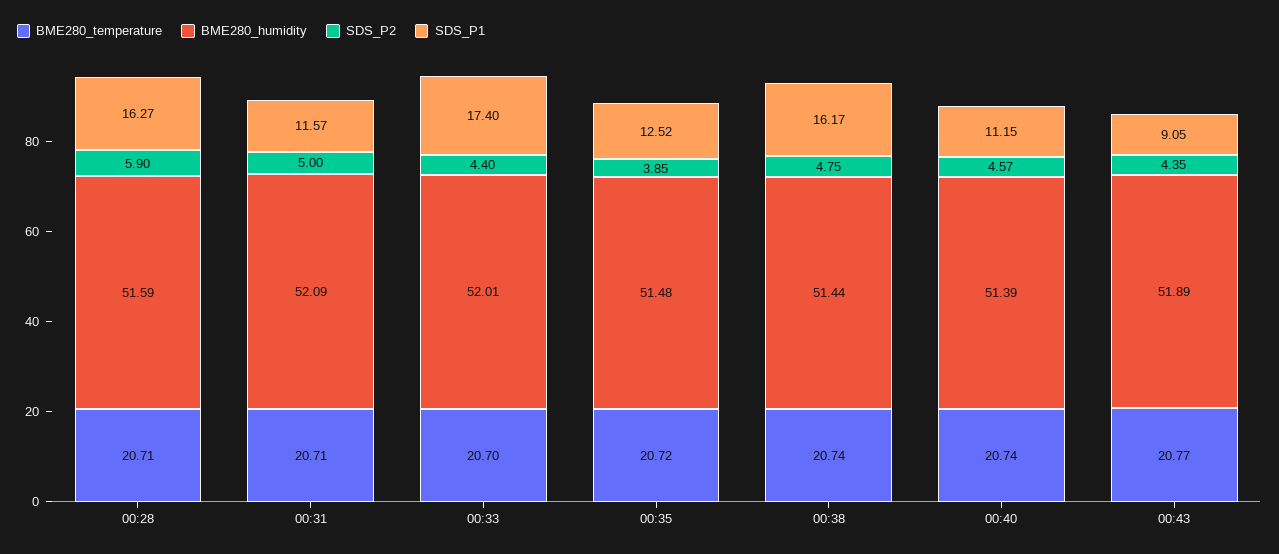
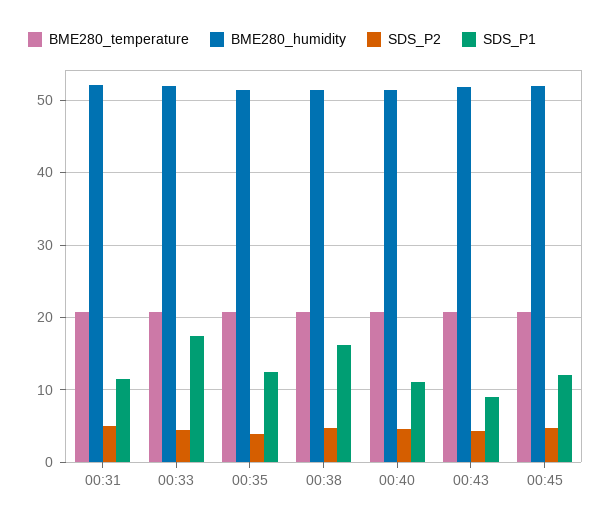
BME280_temperature, 00:28: 20.71 -> none
BME280_humidity, 00:28: 51.59 -> none
SDS_P2, 00:28: 5.9 -> none
SDS_P1, 00:28: 16.27 -> none
BME280_temperature, 00:45: none -> 21
BME280_humidity, 00:45: none -> 52
SDS_P2, 00:45: none -> 5
SDS_P1, 00:45: none -> 12

